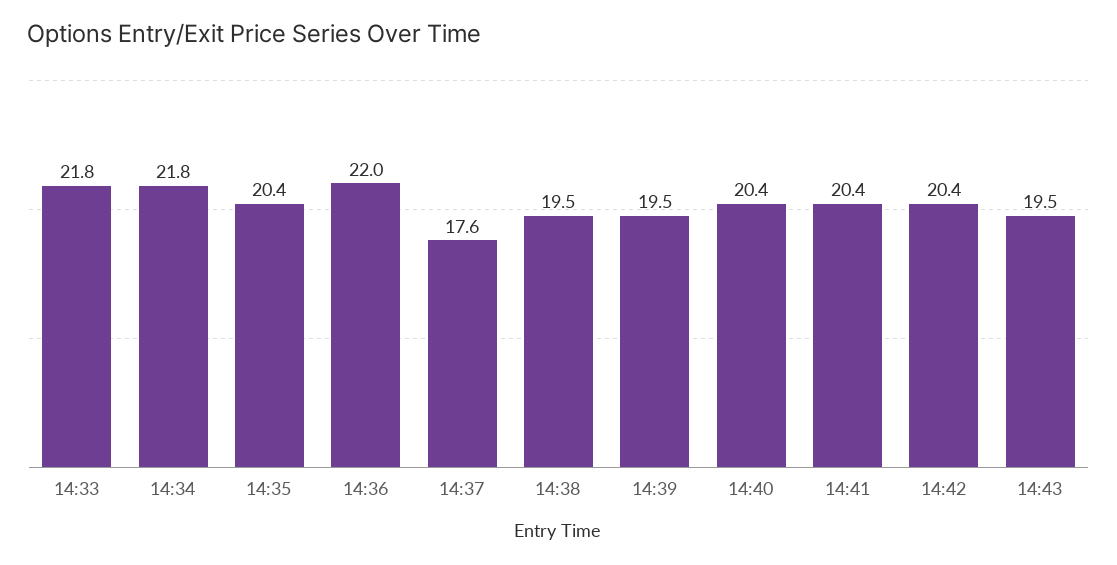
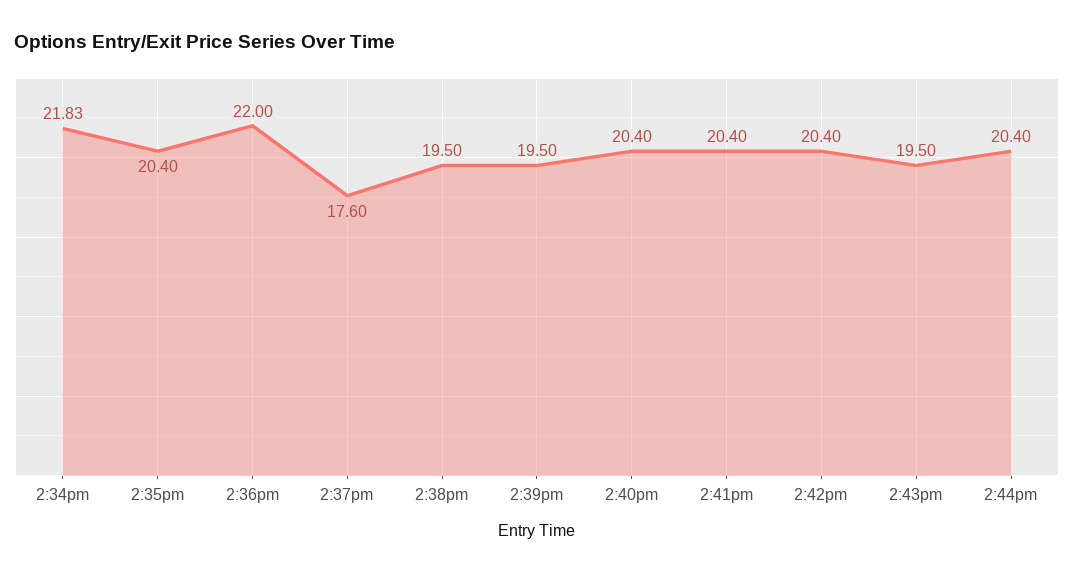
14:33: 21.8 -> none
2:44pm: none -> 20.4

